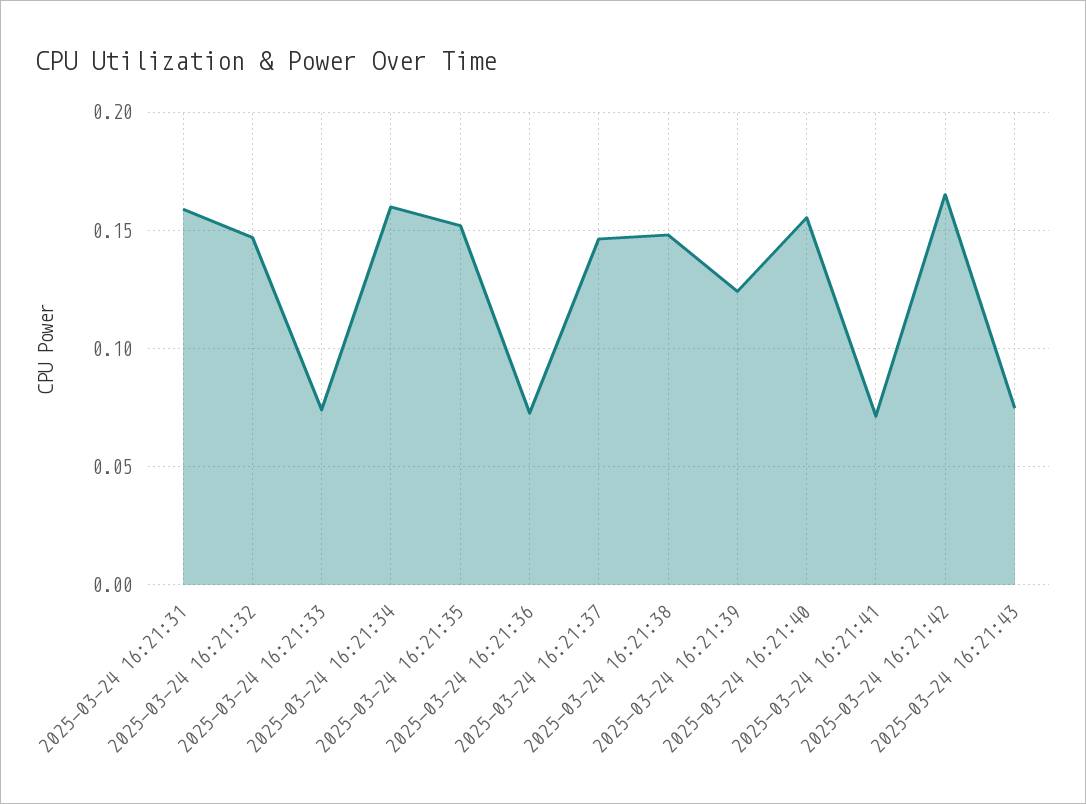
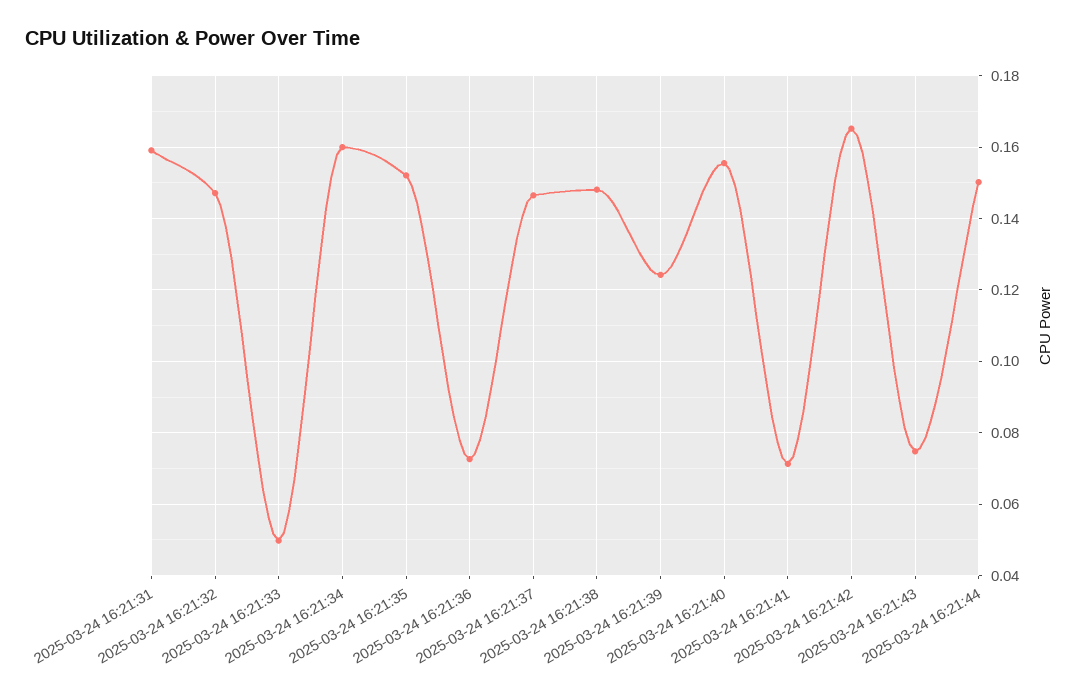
2025-03-24 16:21:33: 0.075 -> 0.05
2025-03-24 16:21:44: none -> 0.15

